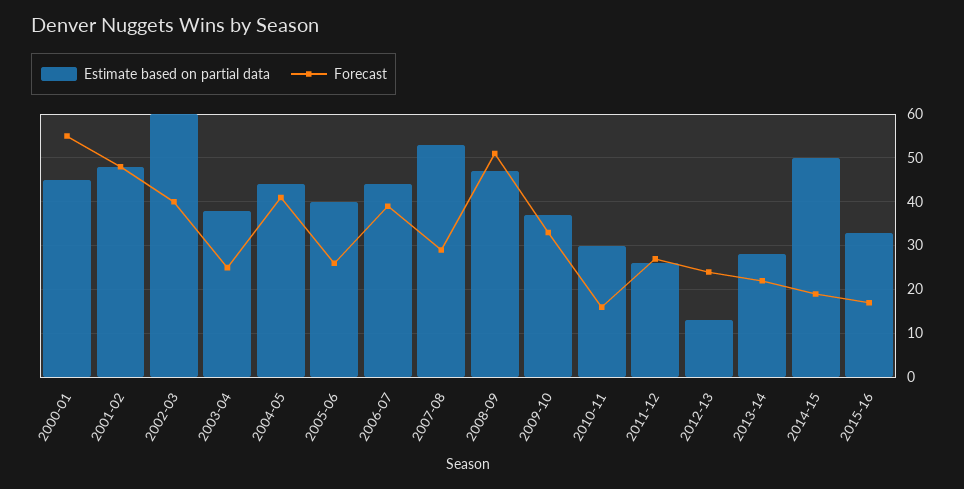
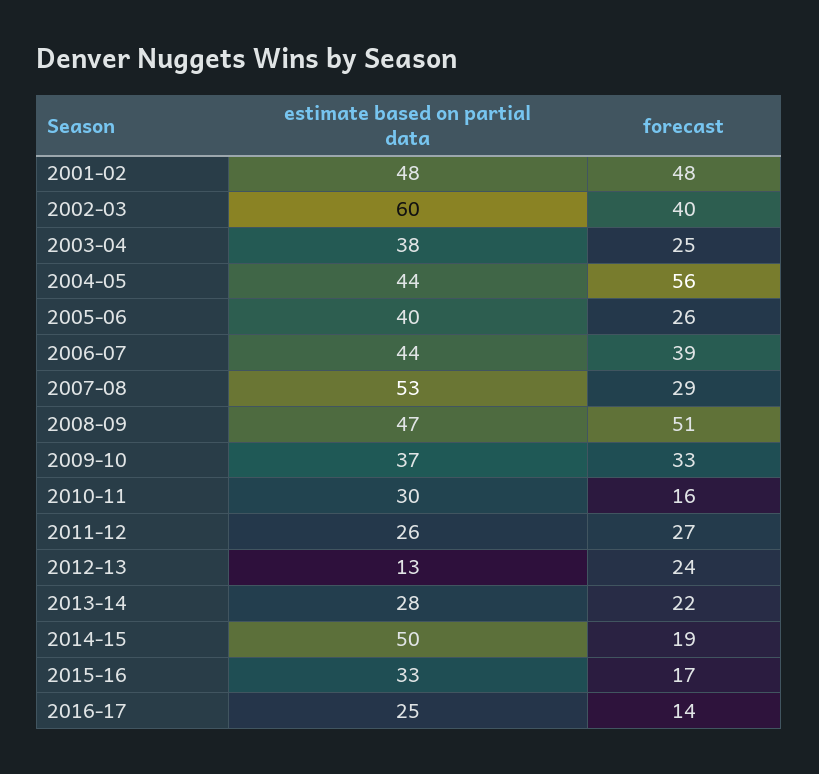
Estimate based on partial data, 2000-01: 45 -> none
Forecast, 2000-01: 55 -> none
Forecast, 2004-05: 40 -> 56
Estimate based on partial data, 2016-17: none -> 25
Forecast, 2016-17: none -> 14

